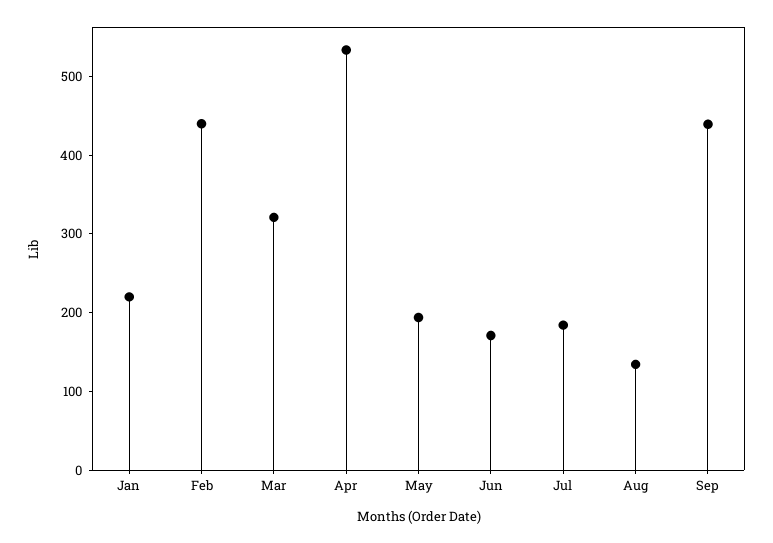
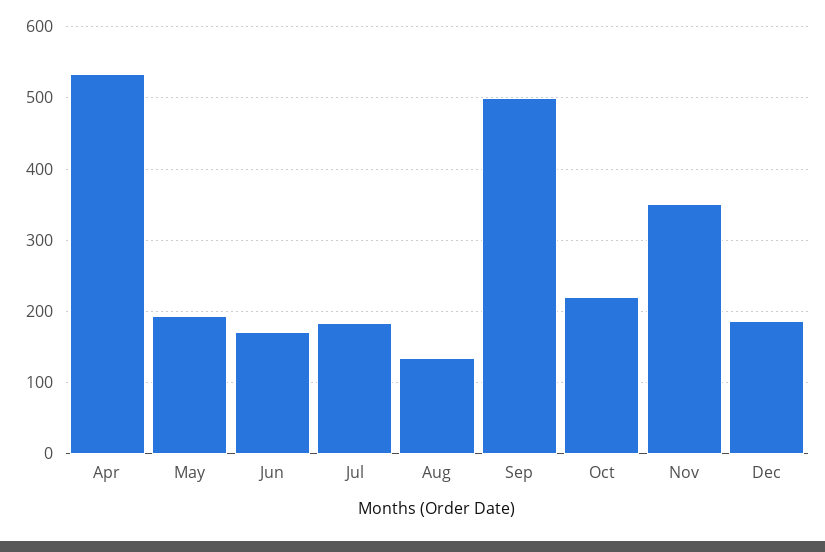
Jan: 220 -> none
Feb: 440 -> none
Mar: 320 -> none
Sep: 440 -> 500
Oct: none -> 220
Nov: none -> 350
Dec: none -> 190

